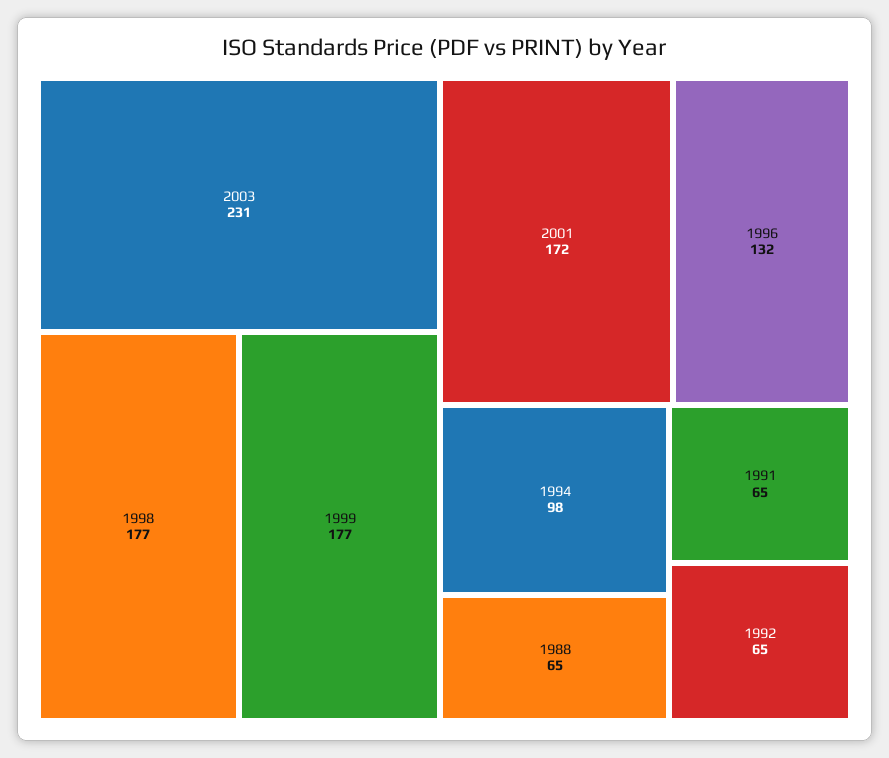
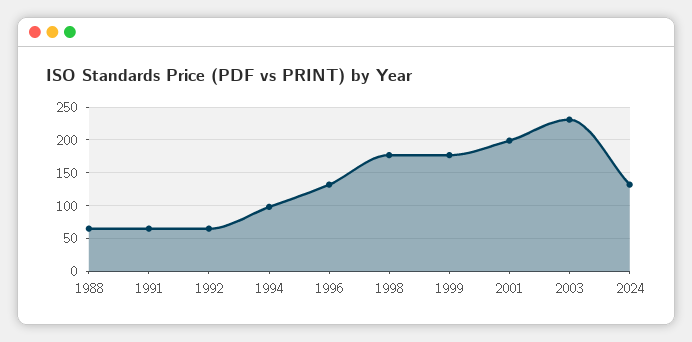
2001: 172 -> 200
2024: none -> 130

